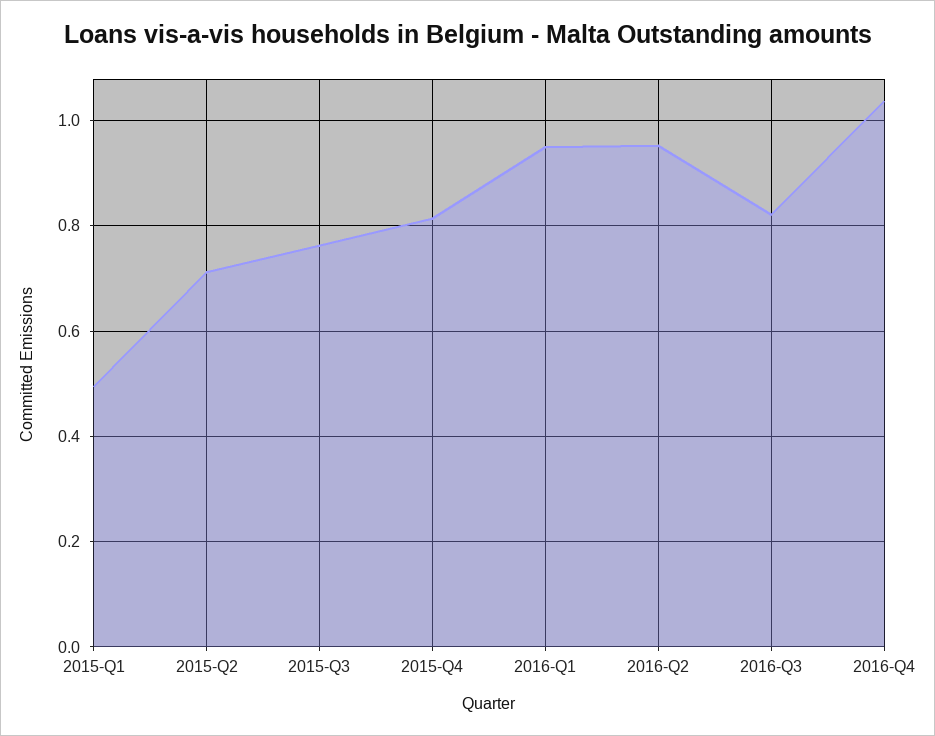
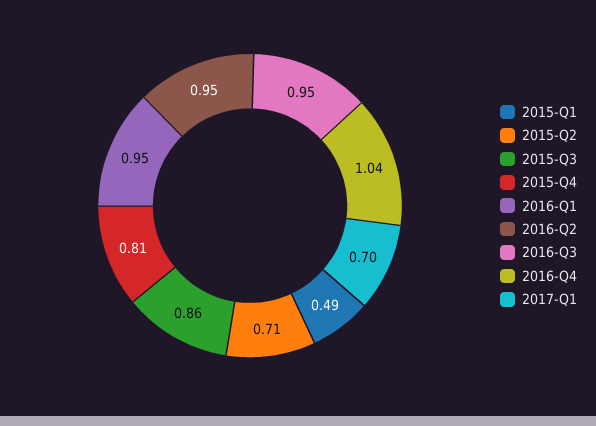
2015-Q3: 0.76 -> 0.86
2016-Q3: 0.82 -> 0.95
2017-Q1: none -> 0.7

